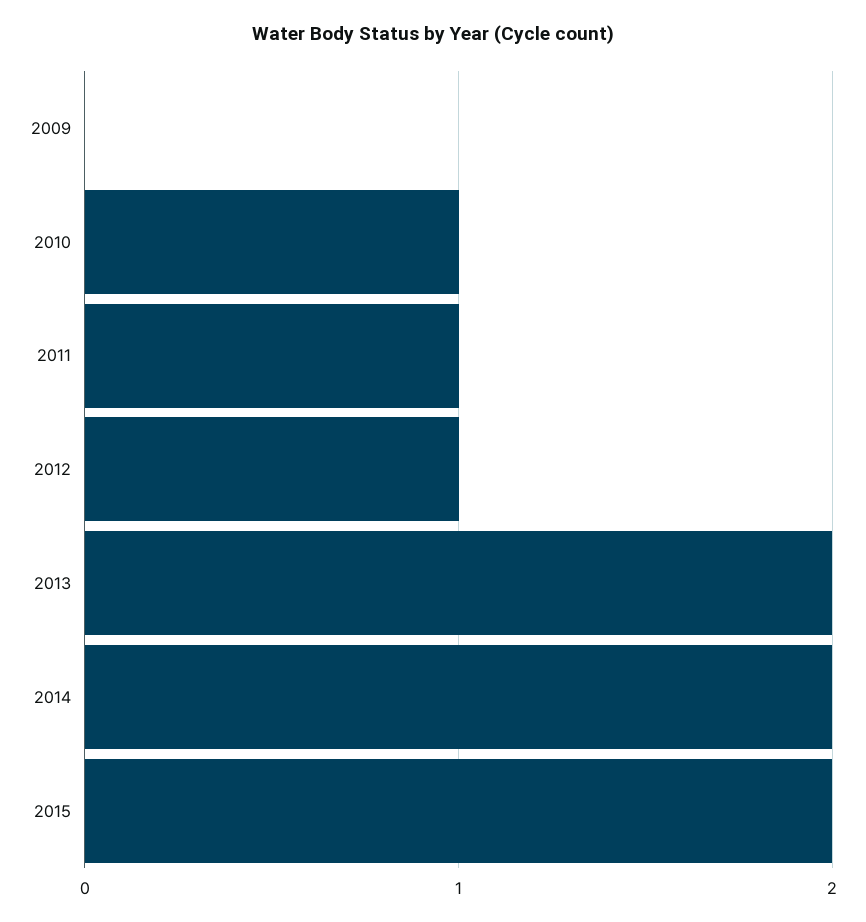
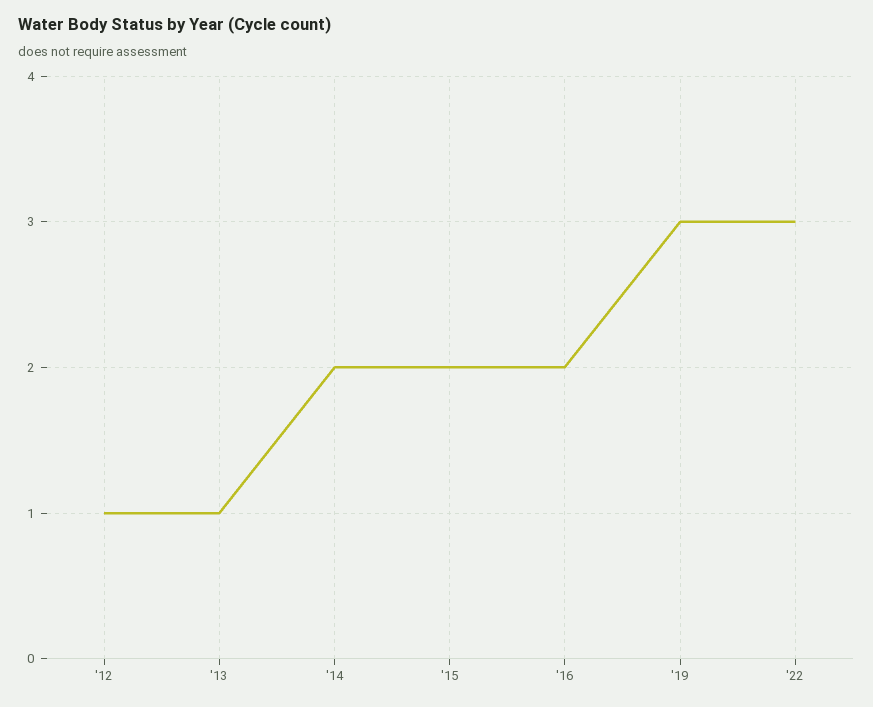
2009: 0 -> none
2010: 1 -> none
2011: 1 -> none
2013: 2 -> 1
'16: none -> 2
'19: none -> 3
'22: none -> 3

